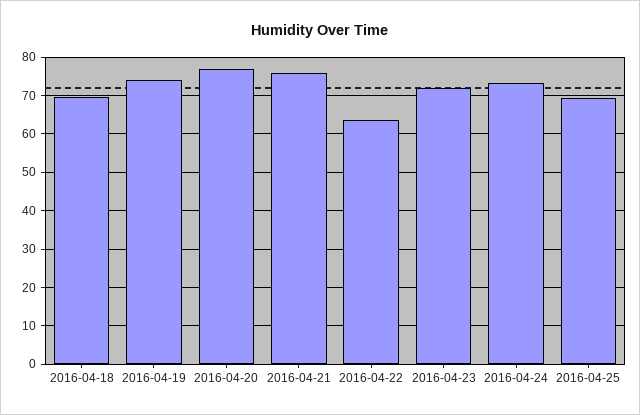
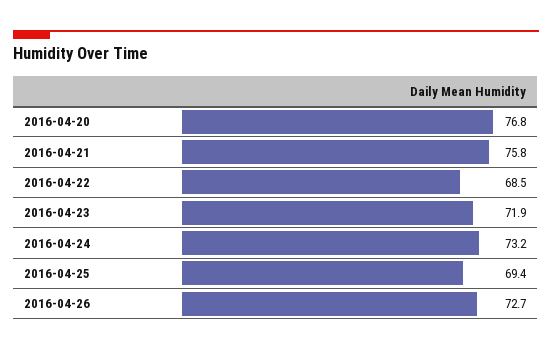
2016-04-18: 70 -> none
2016-04-19: 74 -> none
2016-04-22: 64 -> 68.5
2016-04-26: none -> 72.7

